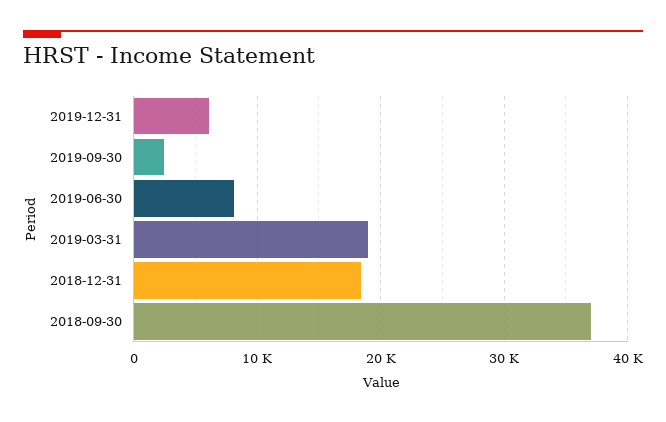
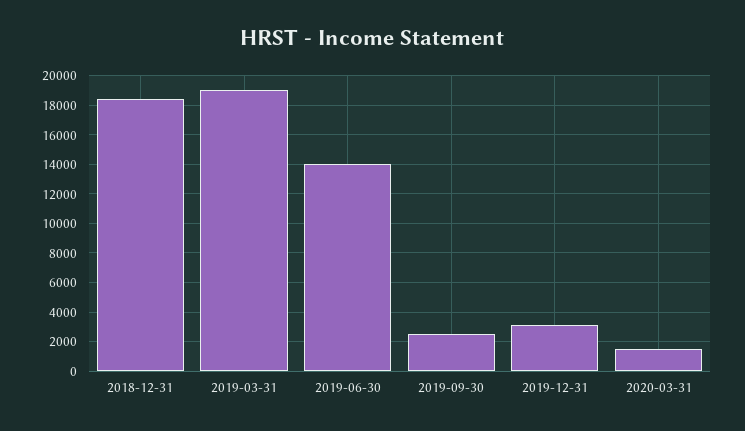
2019-12-31: 6000 -> 3000
2019-06-30: 8000 -> 14000
2018-09-30: 37000 -> none
2020-03-31: none -> 1500

